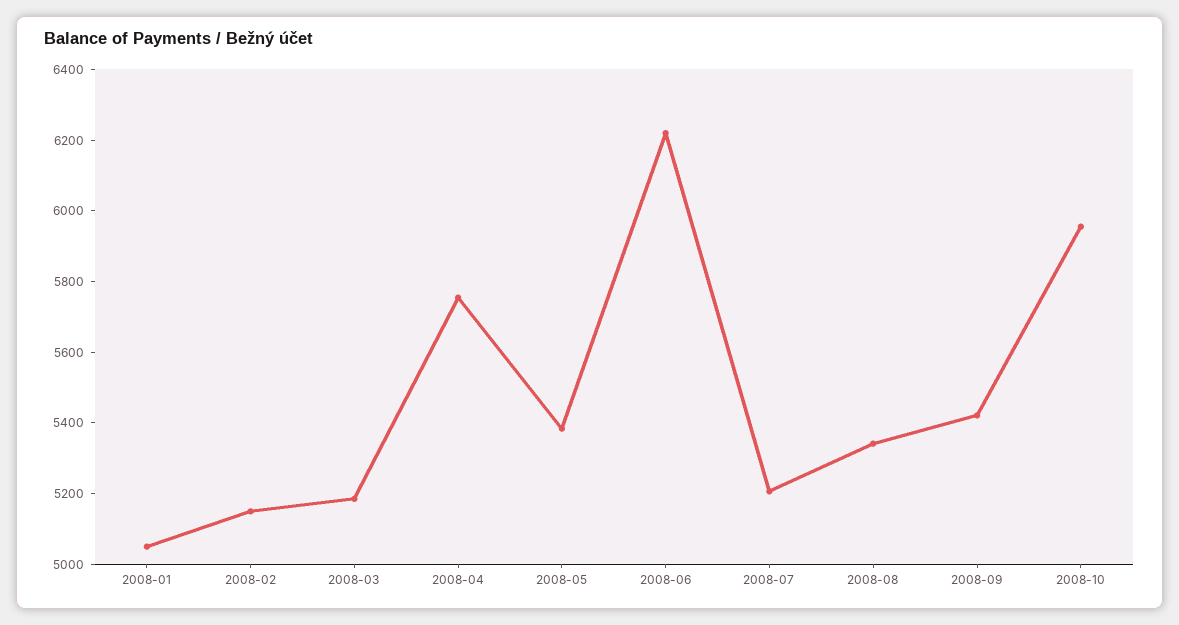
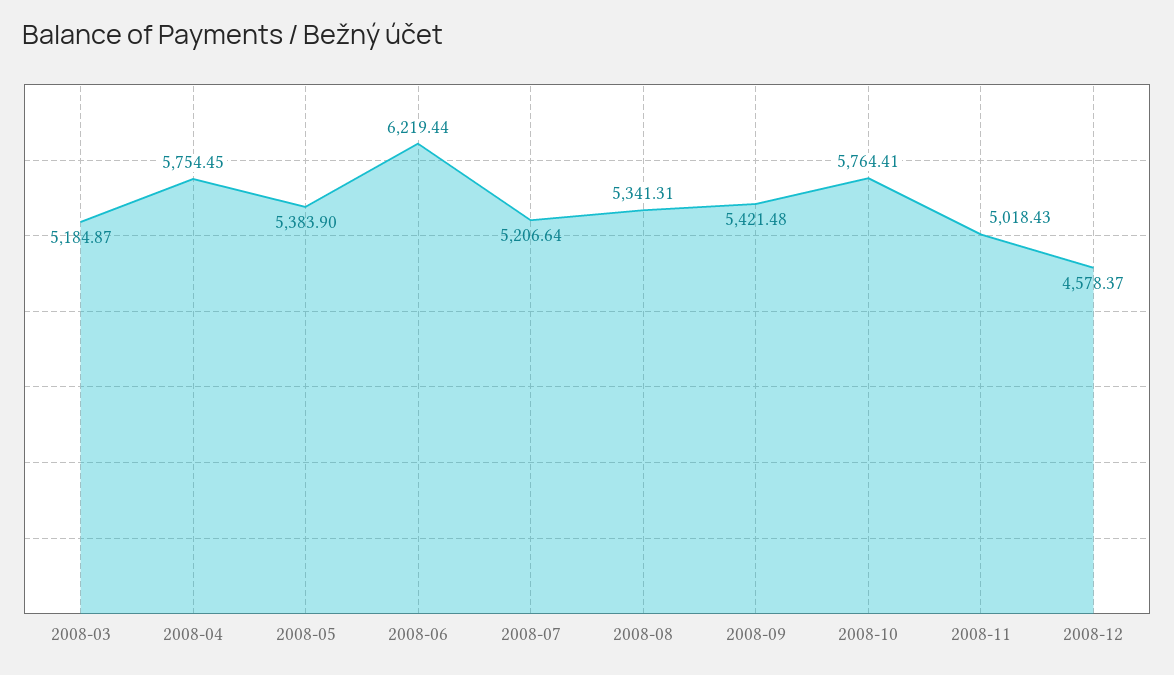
2008-01: 5050 -> none
2008-02: 5150 -> none
2008-10: 5950 -> 5764.41
2008-11: none -> 5018.43
2008-12: none -> 4578.37

